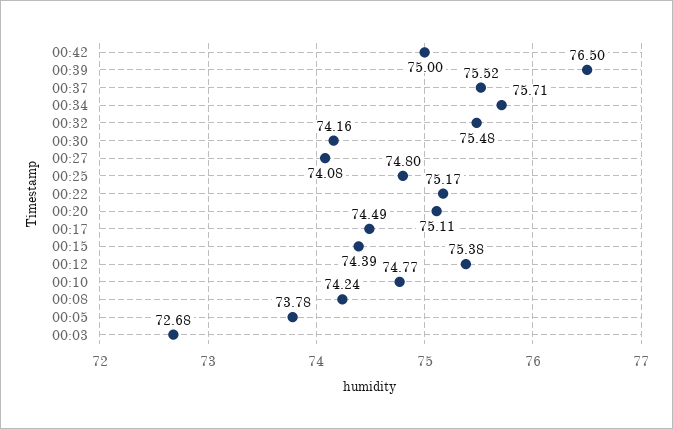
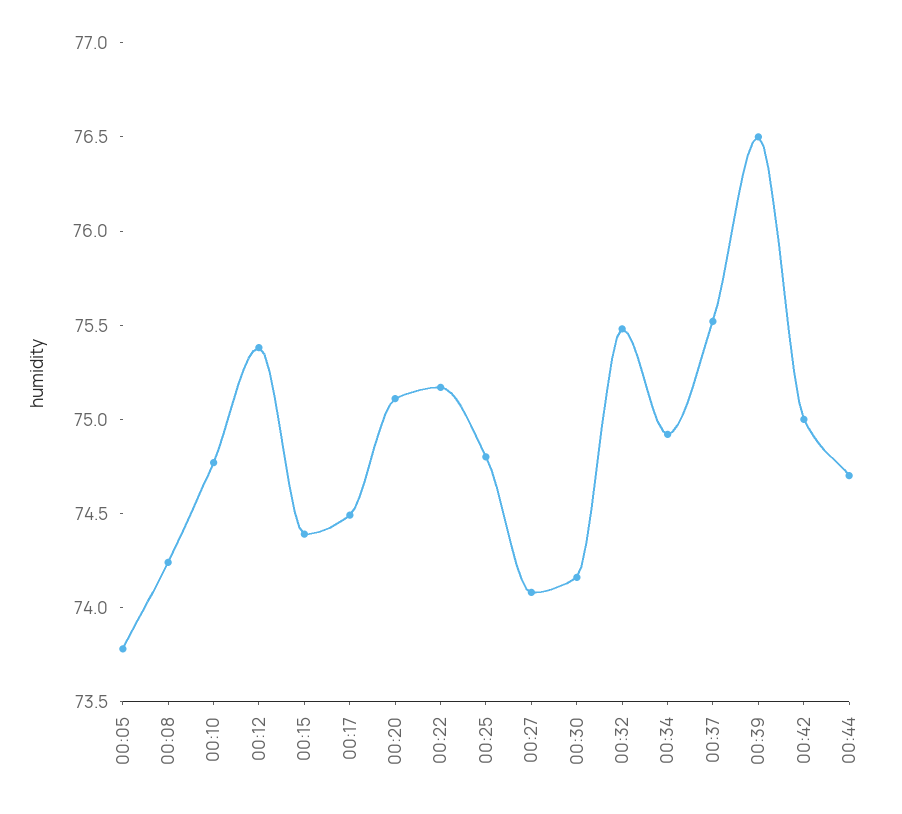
00:34: 75.71 -> 74.9
00:03: 72.68 -> none
00:44: none -> 74.7

